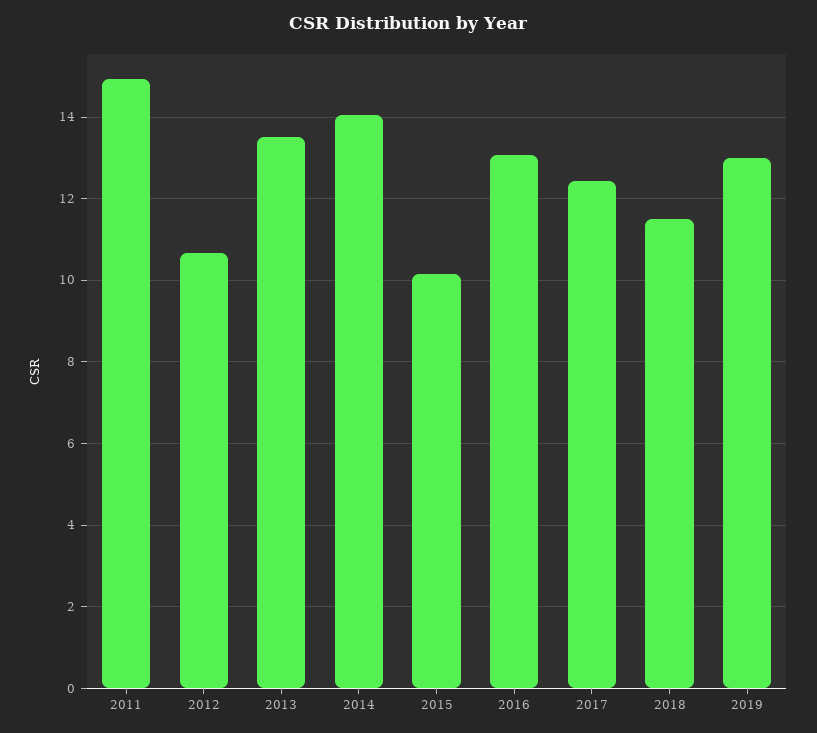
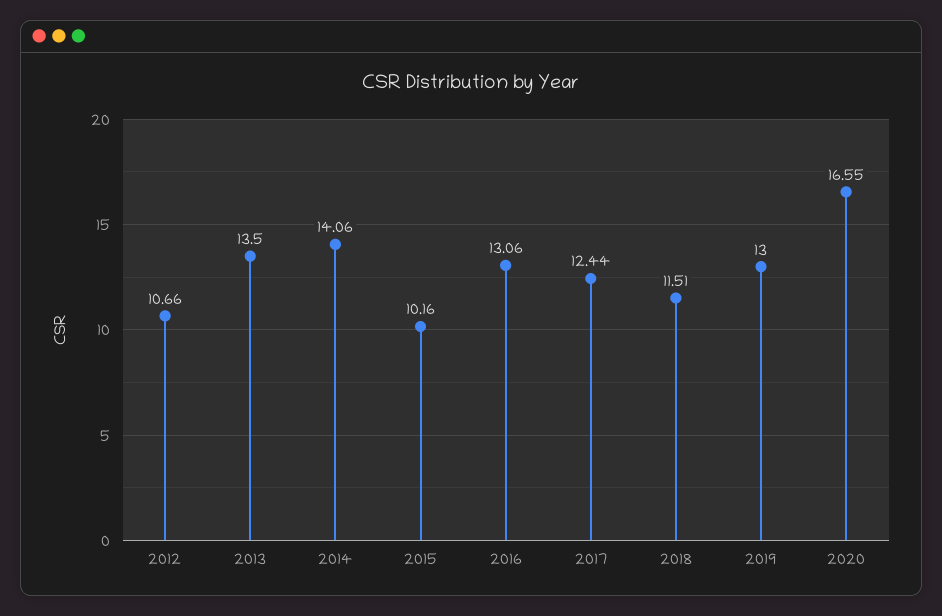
2011: 15 -> none
2020: none -> 16.55

